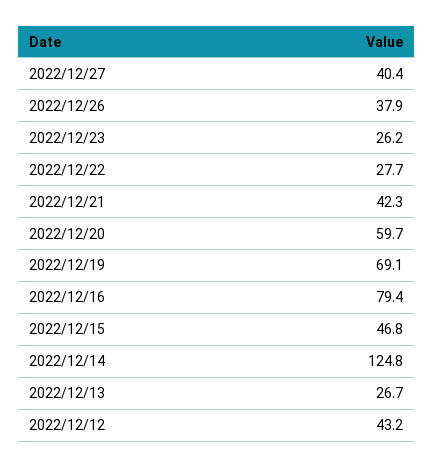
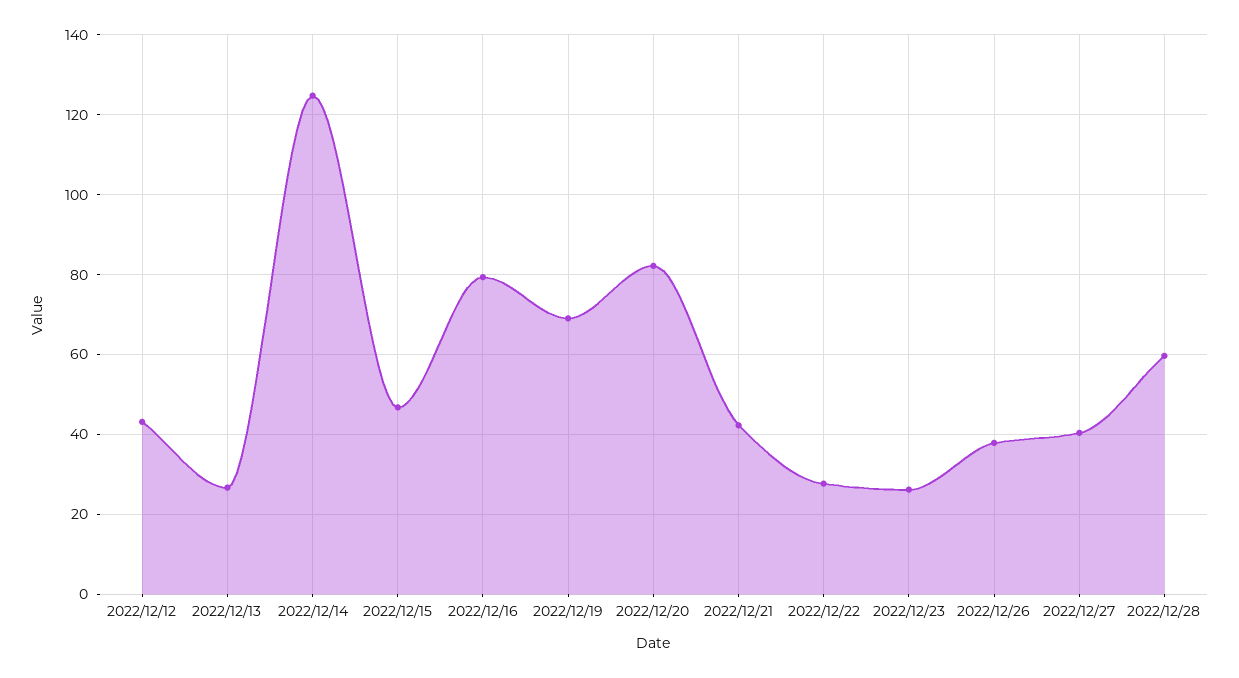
2022/12/20: 59.7 -> 82
2022/12/28: none -> 60

